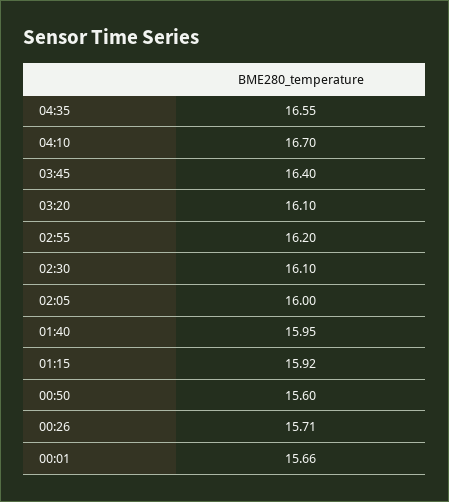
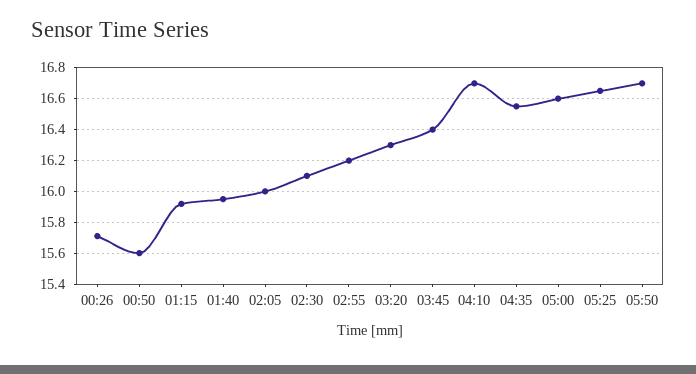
03:20: 16.1 -> 16.3
00:01: 15.66 -> none
05:00: none -> 16.6
05:25: none -> 16.65
05:50: none -> 16.7

